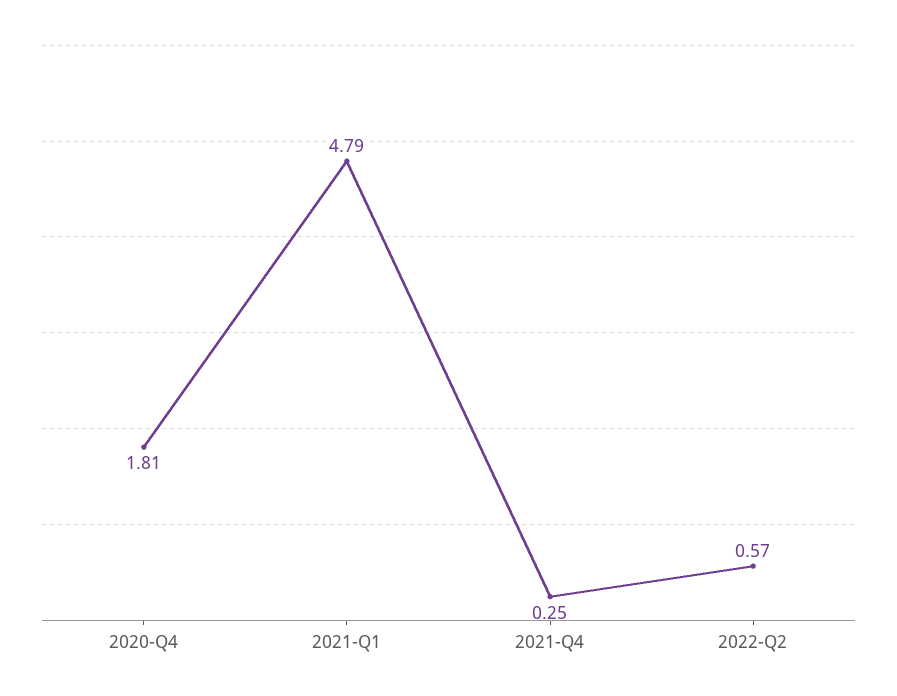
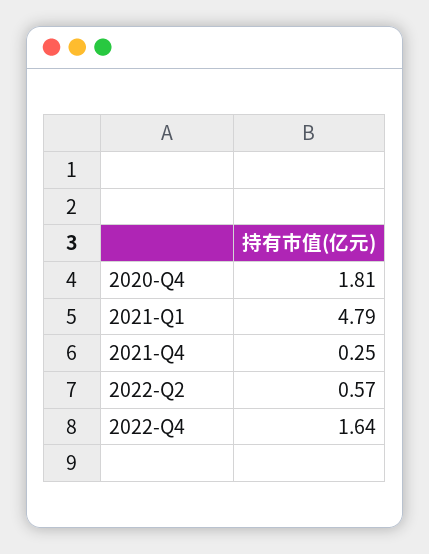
2022-Q4: none -> 1.64

